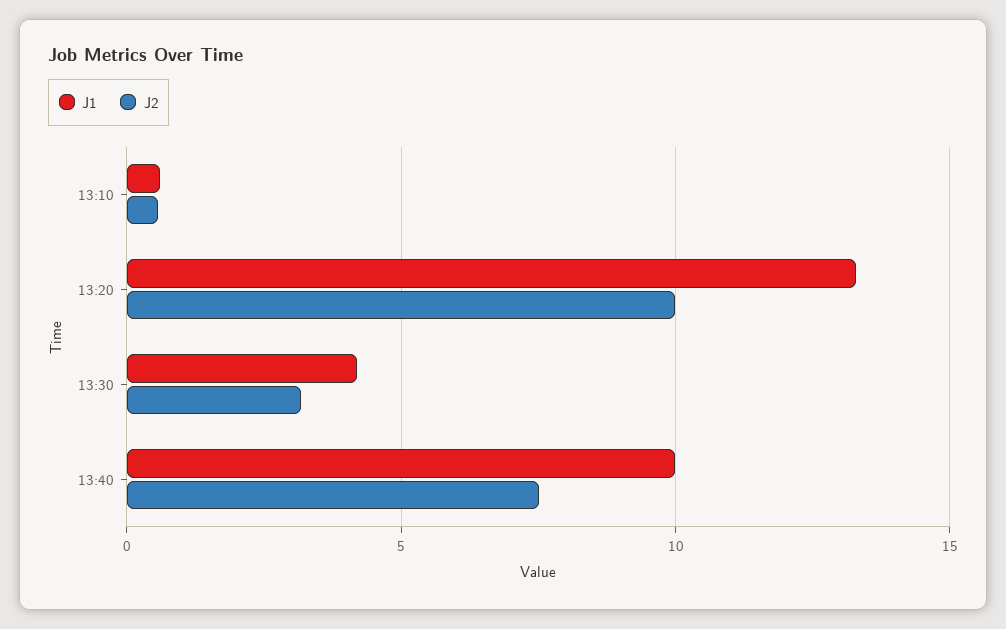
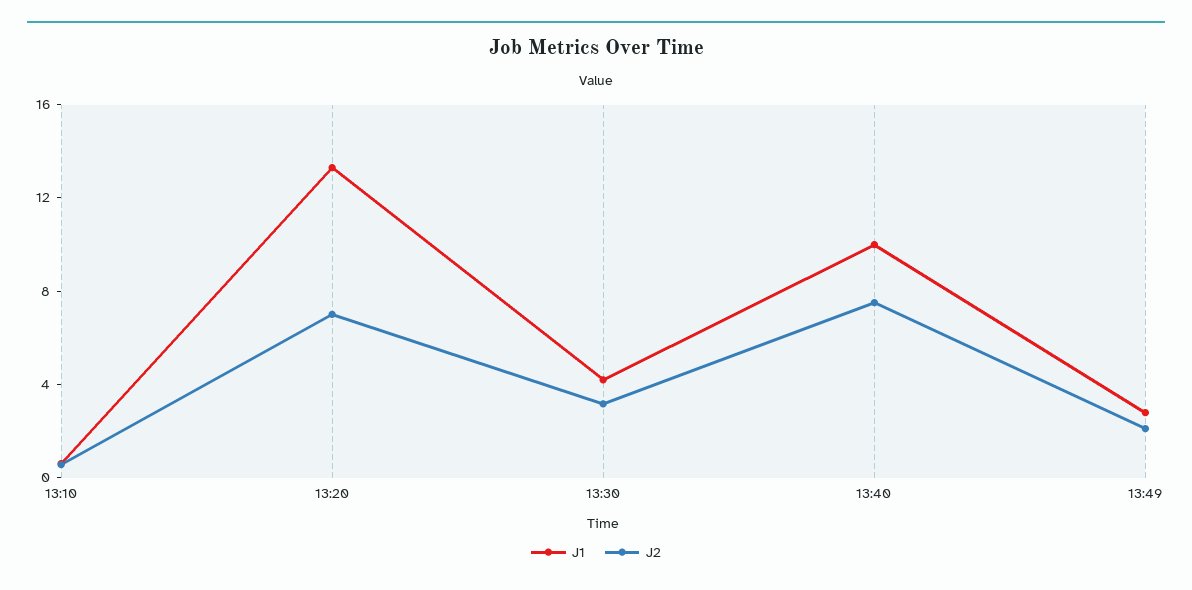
J2, 13:20: 10 -> 7
J1, 13:49: none -> 3
J2, 13:49: none -> 2

